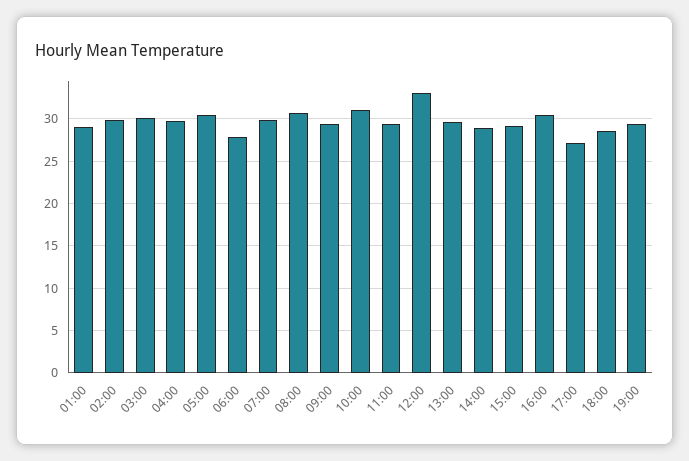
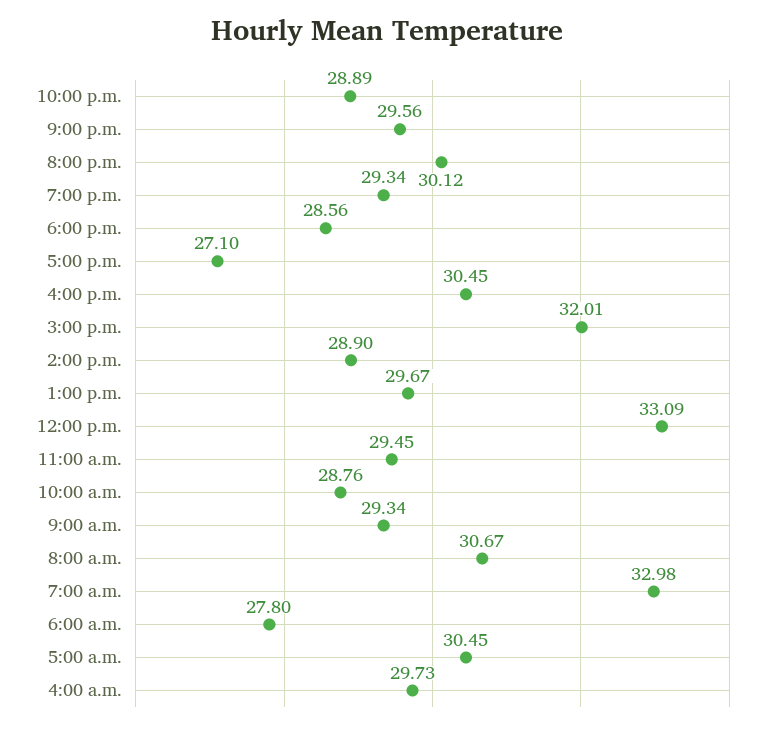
01:00: 29 -> none
02:00: 30 -> none
03:00: 30 -> none
07:00: 30 -> 32.98
10:00: 31 -> 28.76
15:00: 29 -> 32.01
10:00 p.m.: none -> 28.89
9:00 p.m.: none -> 29.56
8:00 p.m.: none -> 30.12

